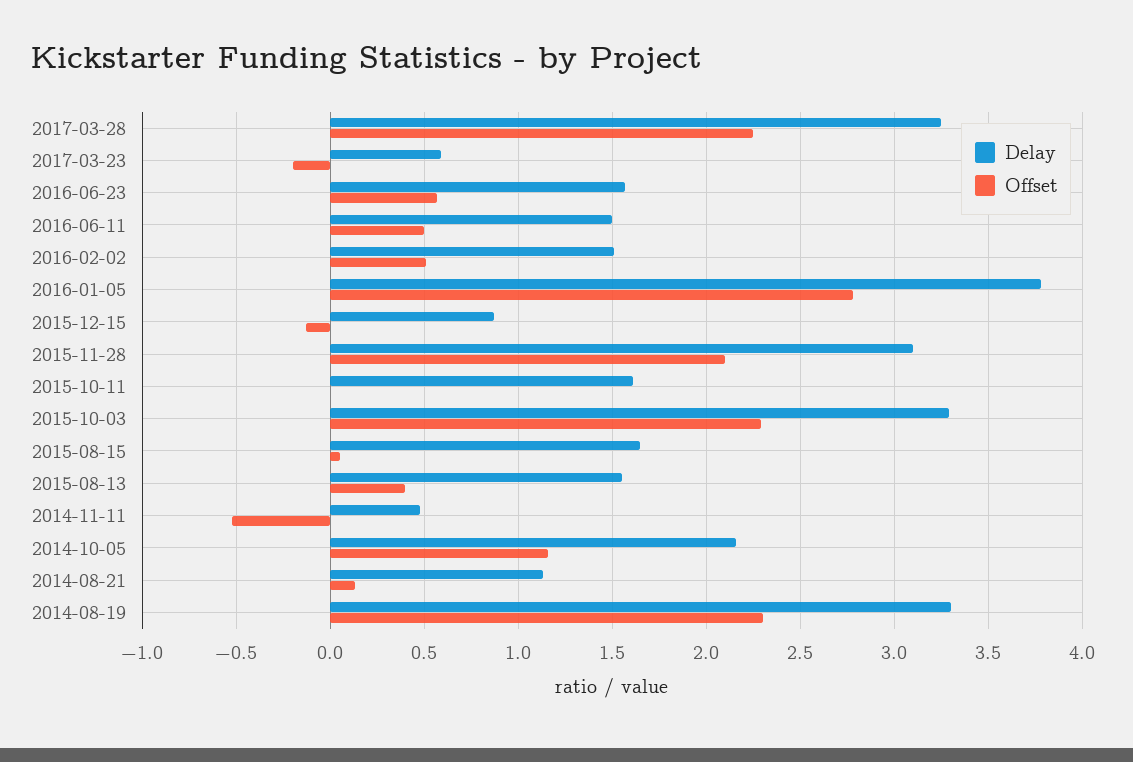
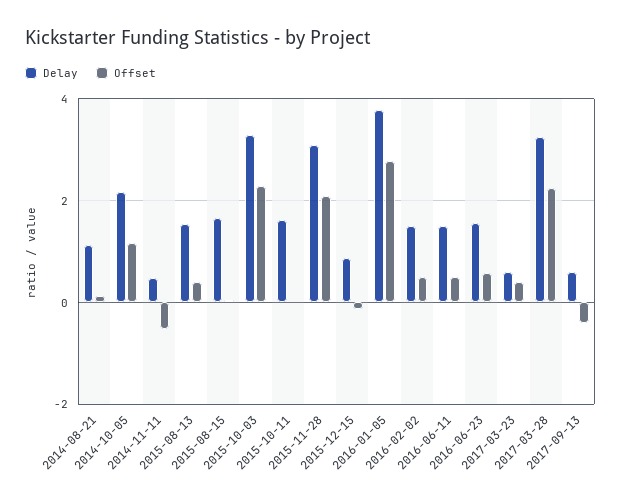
Offset, 2017-03-23: -0.2 -> 0.4
Delay, 2014-08-19: 3.3 -> none
Offset, 2014-08-19: 2.3 -> none
Delay, 2017-09-13: none -> 0.6
Offset, 2017-09-13: none -> -0.4

